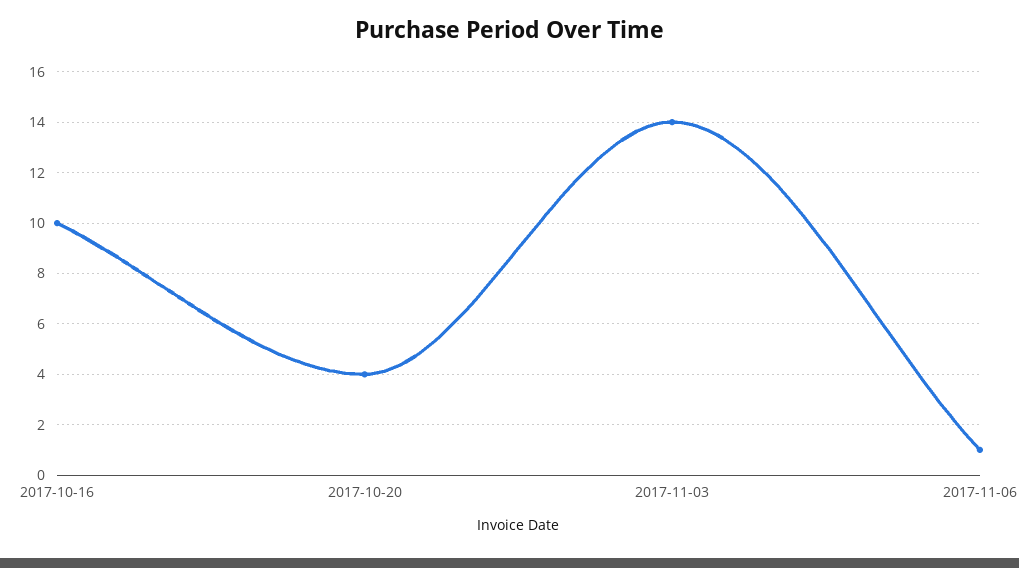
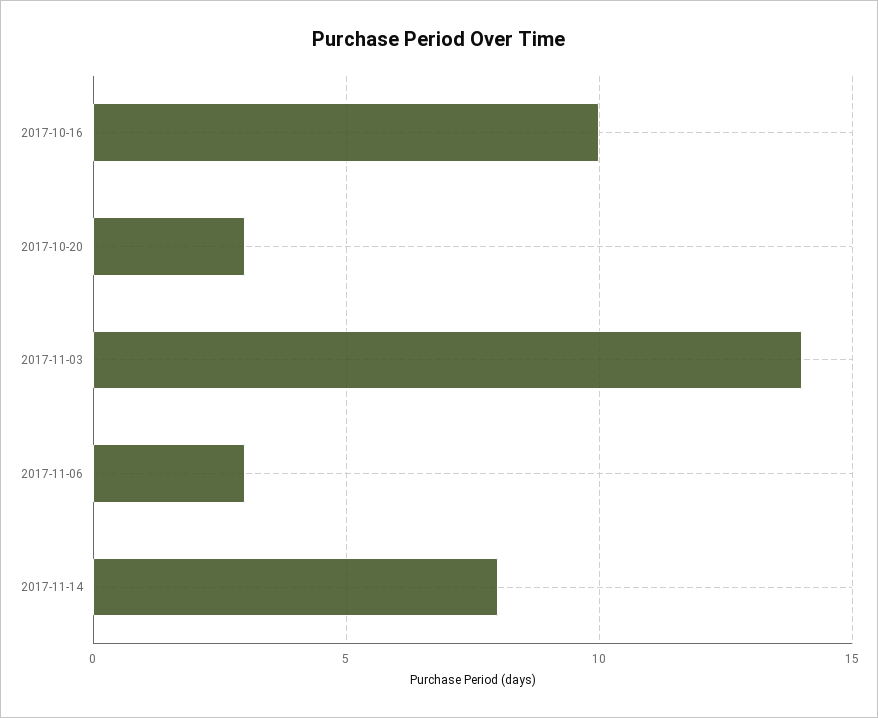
2017-10-20: 4 -> 3
2017-11-06: 1 -> 3
2017-11-14: none -> 8

